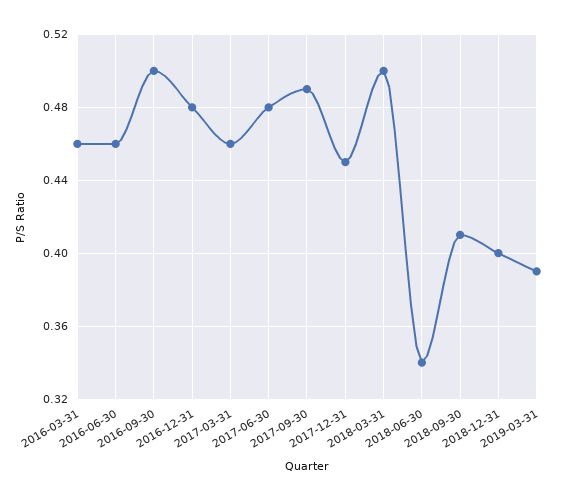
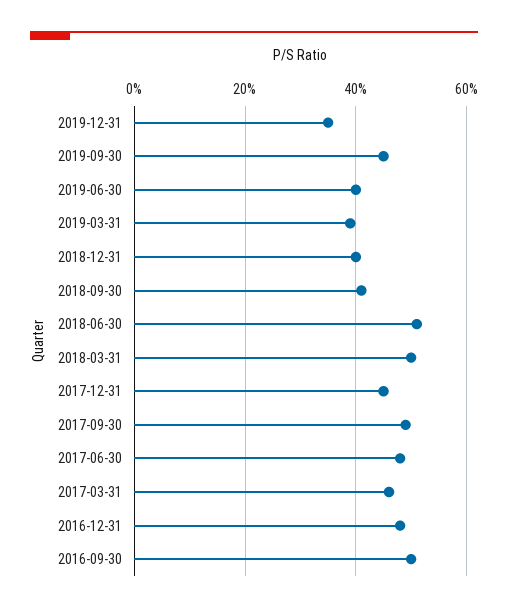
2016-03-31: 0.46 -> none
2016-06-30: 0.46 -> none
2018-06-30: 0.34 -> 0.5
2019-12-31: none -> 0.35
2019-09-30: none -> 0.45
2019-06-30: none -> 0.4

